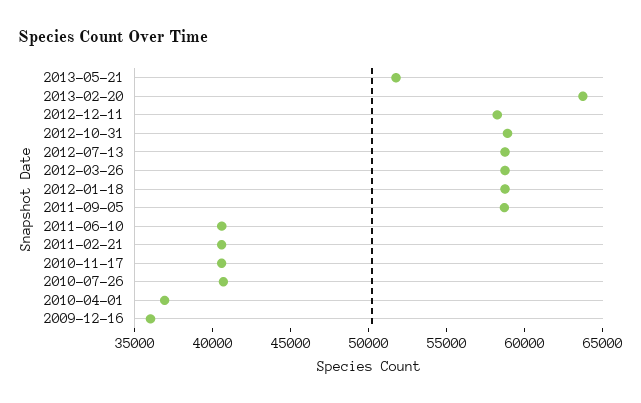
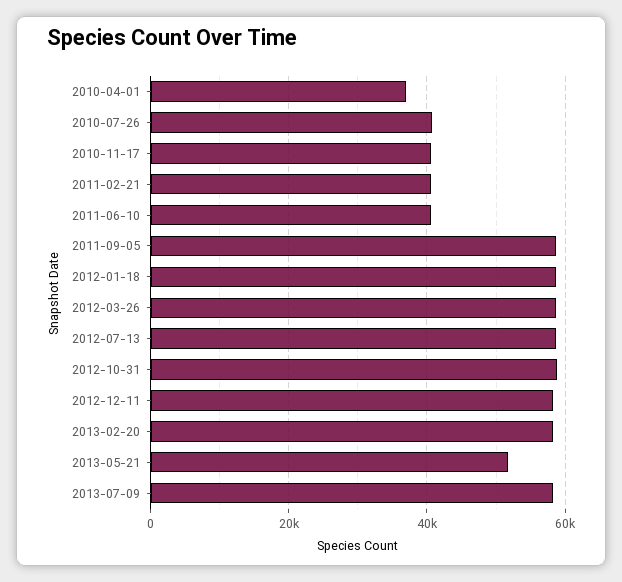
2013-02-20: 64000 -> 58000
2009-12-16: 36000 -> none
2013-07-09: none -> 58000

